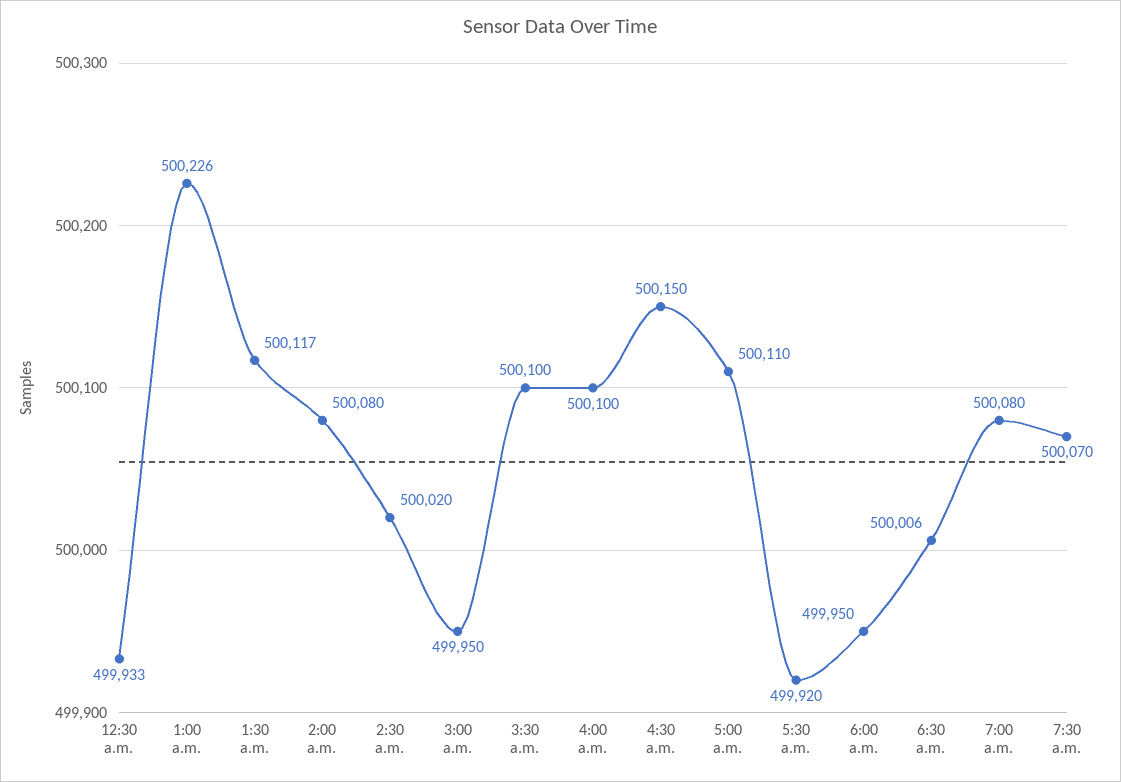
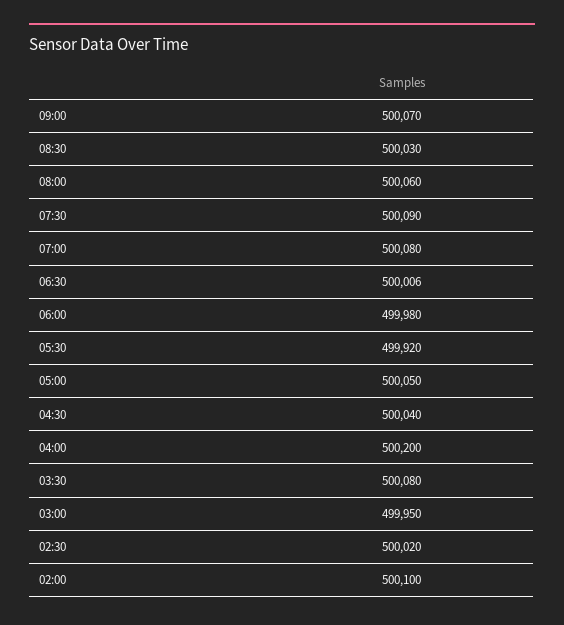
12:30 a.m.: 499933 -> none
1:00 a.m.: 500226 -> none
1:30 a.m.: 500117 -> none
2:00 a.m.: 500080 -> 500100
3:30 a.m.: 500100 -> 500080
4:00 a.m.: 500100 -> 500200
4:30 a.m.: 500150 -> 500040
5:00 a.m.: 500110 -> 500050
6:00 a.m.: 499950 -> 499980
7:30 a.m.: 500070 -> 500090
09:00: none -> 500070
08:30: none -> 500030
08:00: none -> 500060

